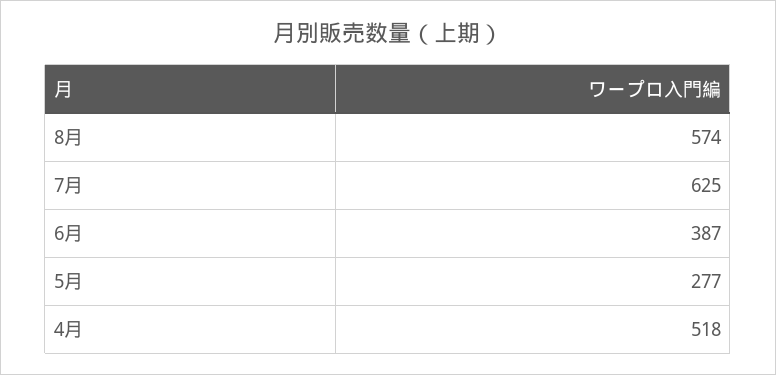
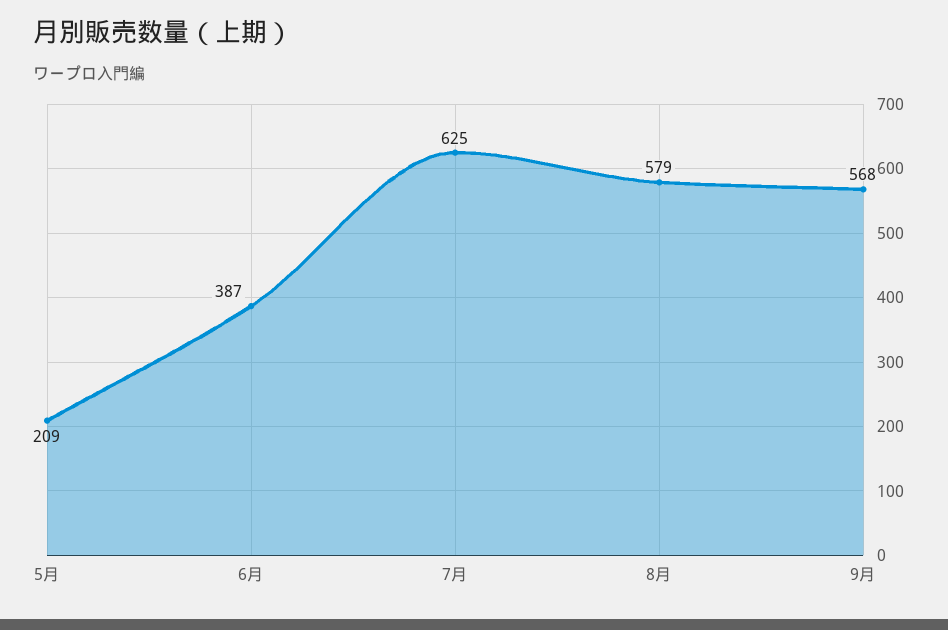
8月: 574 -> 579
5月: 277 -> 209
4月: 518 -> none
9月: none -> 568

